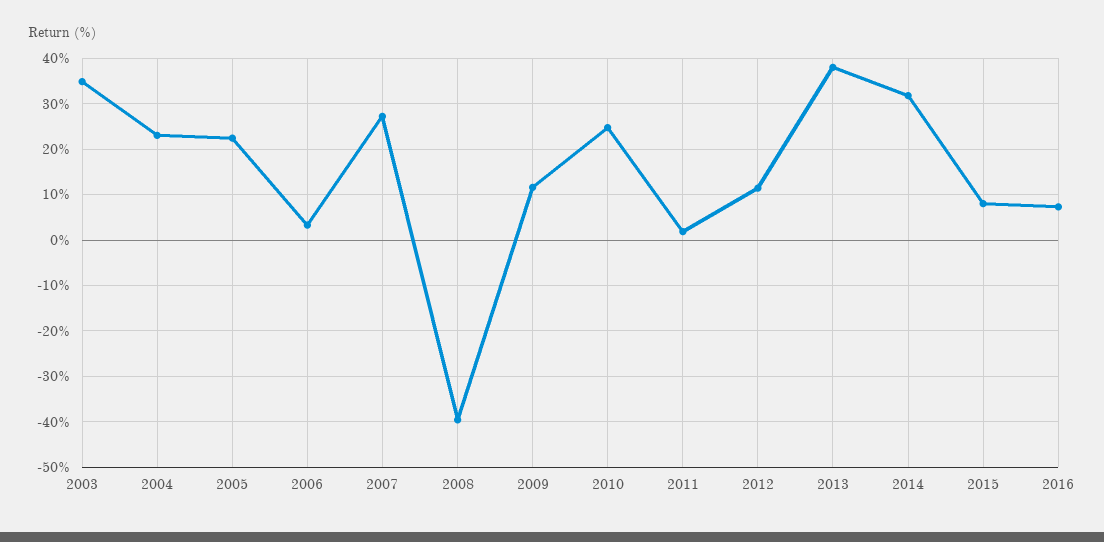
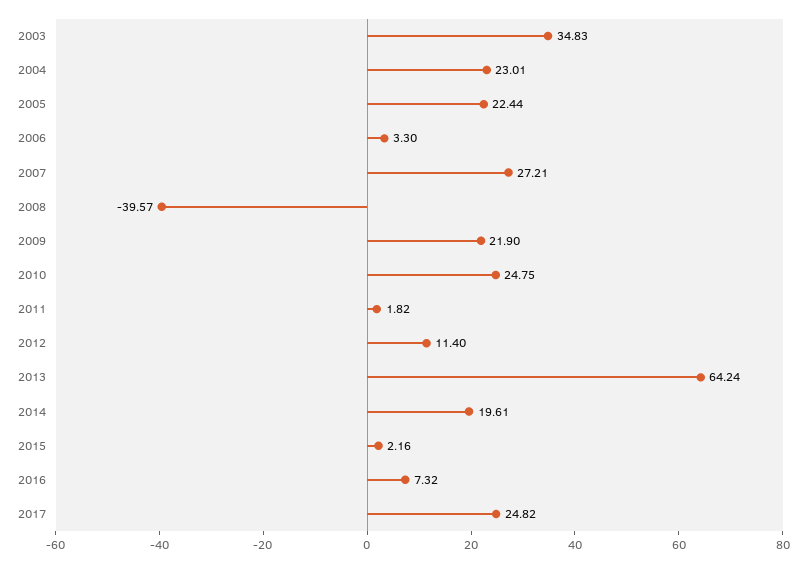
2009: 12 -> 21.9
2013: 38 -> 64.24
2014: 32 -> 19.61
2015: 8 -> 2.16
2017: none -> 24.82

